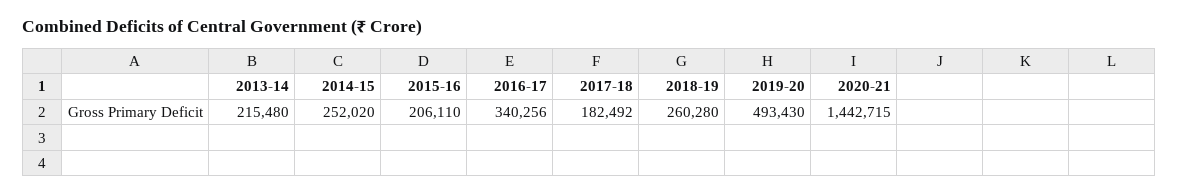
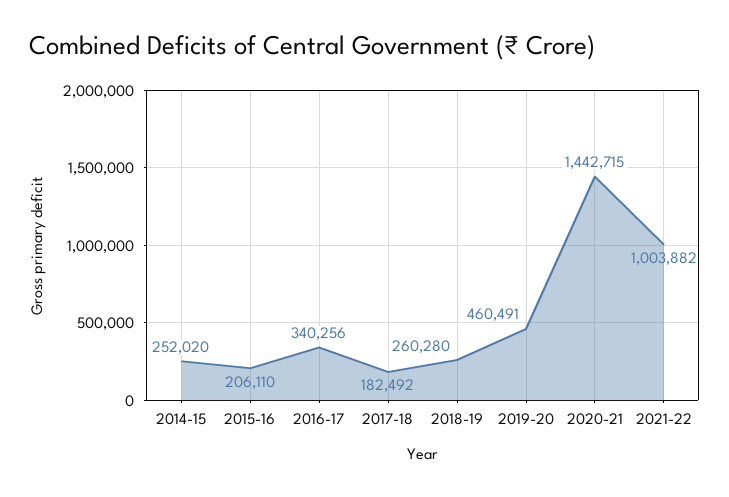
2013-14: 215480 -> none
2019-20: 493430 -> 460491
2021-22: none -> 1003882

